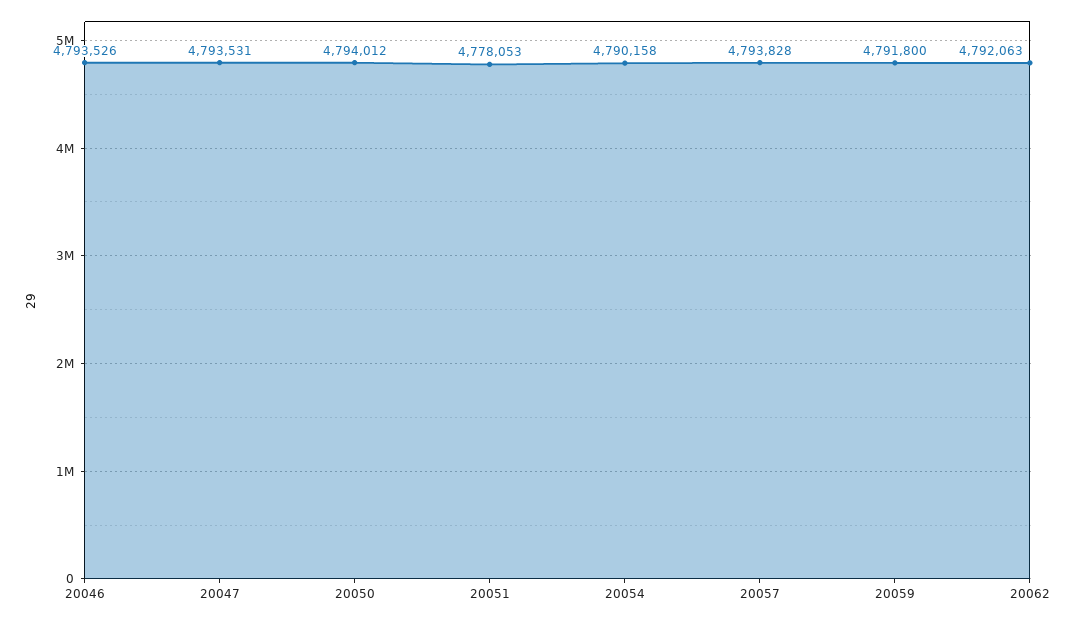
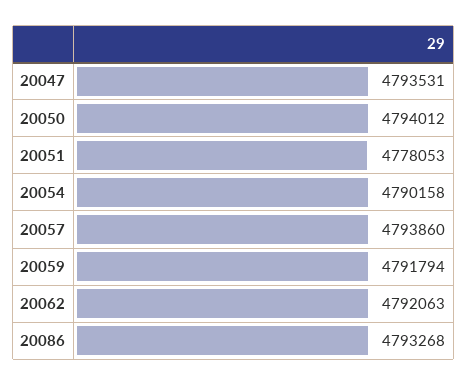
20046: 4793526 -> none
20057: 4793828 -> 4793860
20059: 4791800 -> 4791794
20086: none -> 4793268

